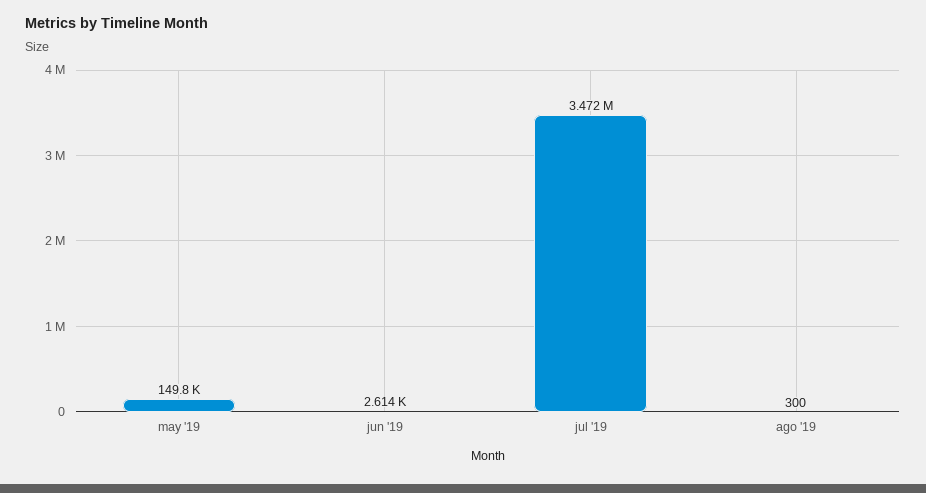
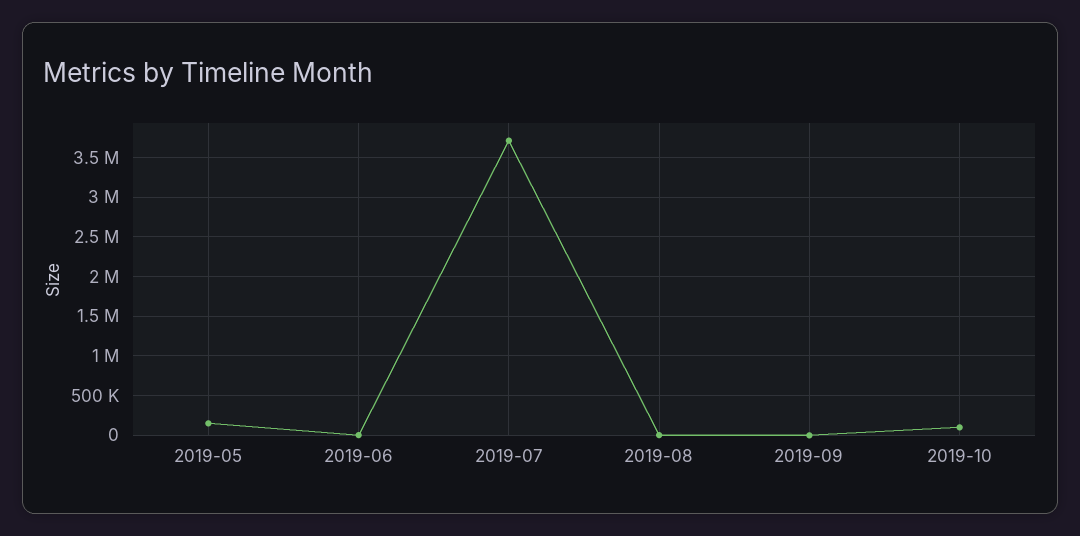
jul '19: 3472000 -> 3700000
2019-09: none -> 0
2019-10: none -> 100000

